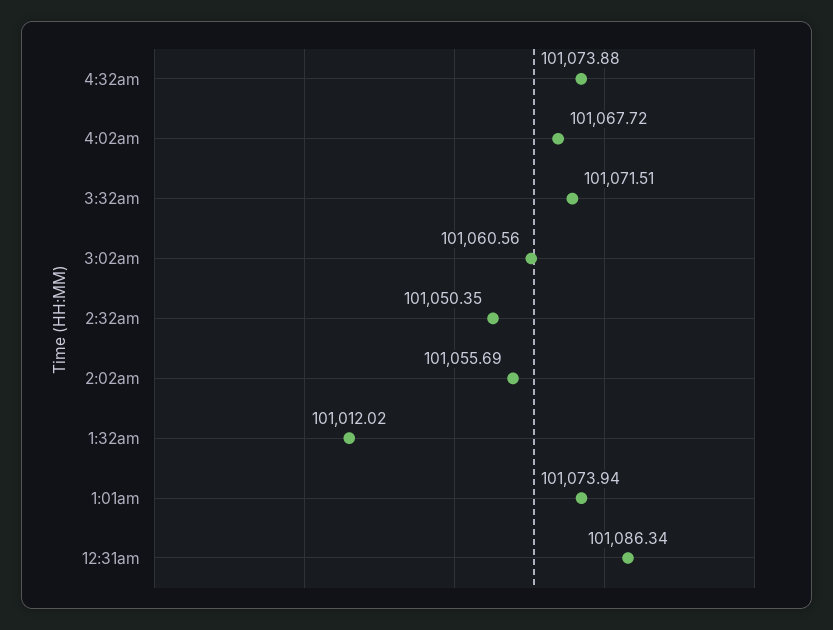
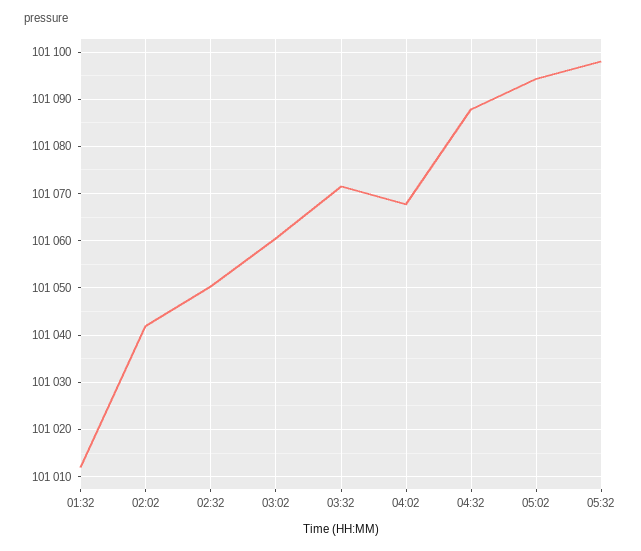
4:32am: 101073.88 -> 101088
2:02am: 101055.69 -> 101042
1:01am: 101073.94 -> none
12:31am: 101086.34 -> none
05:02: none -> 101094
05:32: none -> 101098

